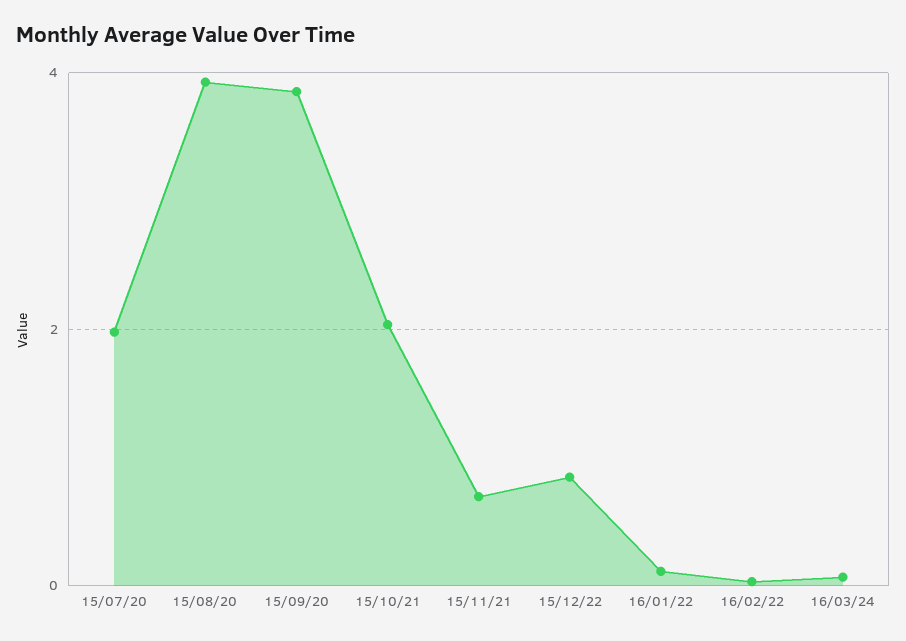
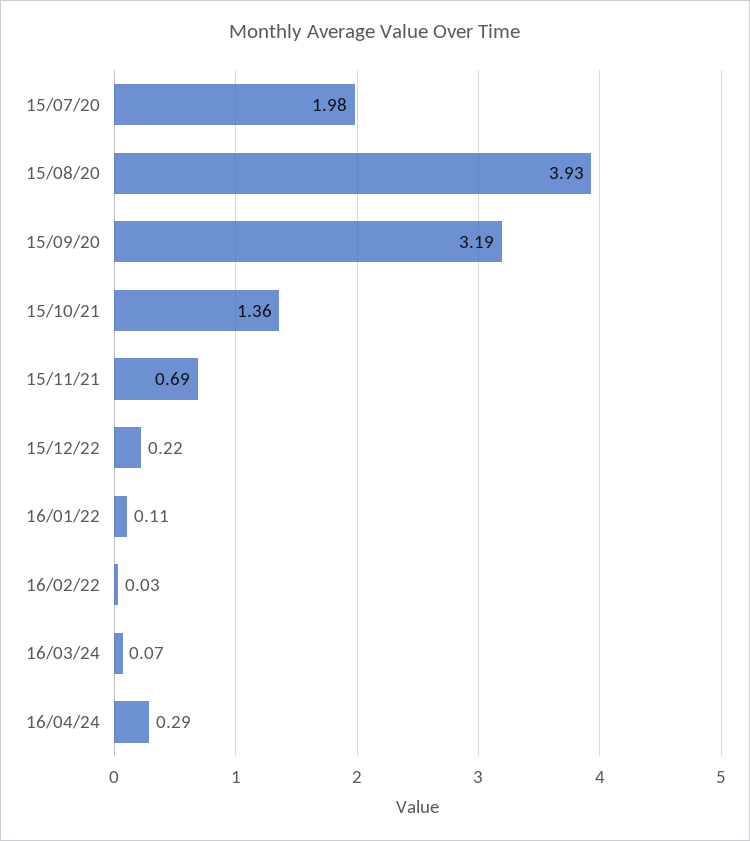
15/09/20: 3.8 -> 3.19
15/10/21: 2 -> 1.36
15/12/22: 0.8 -> 0.22
16/04/24: none -> 0.29

